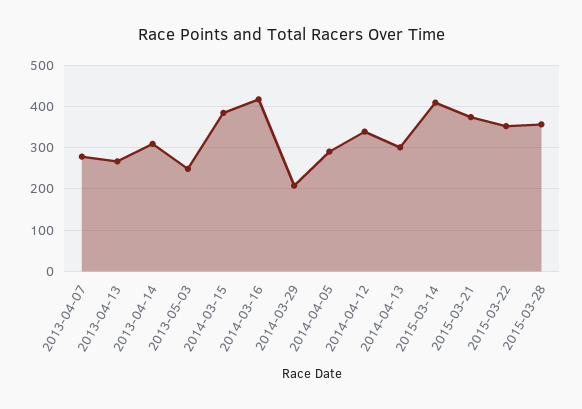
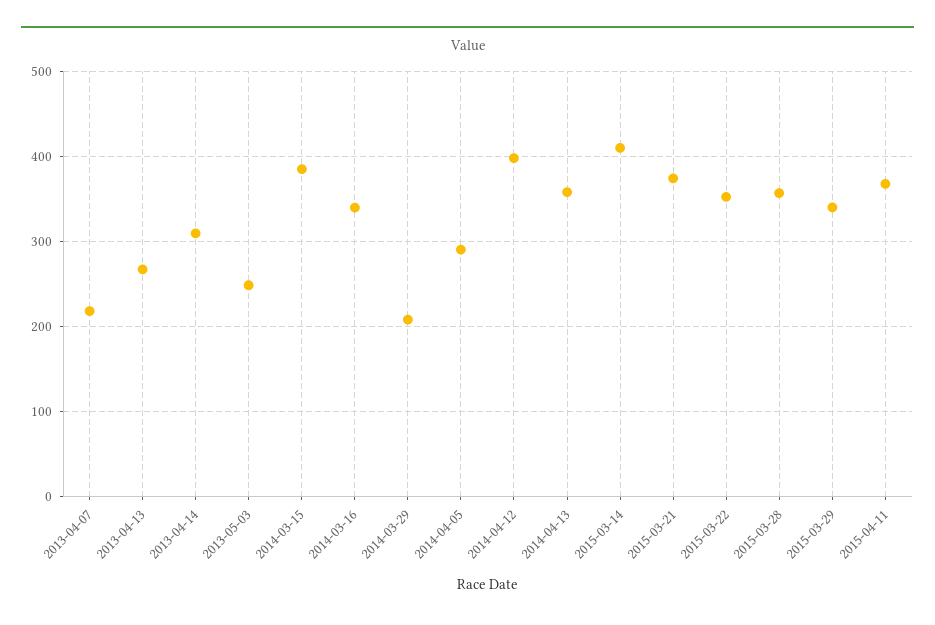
2013-04-07: 280 -> 220
2014-03-16: 420 -> 340
2014-04-12: 340 -> 400
2014-04-13: 300 -> 360
2015-03-29: none -> 340
2015-04-11: none -> 370

